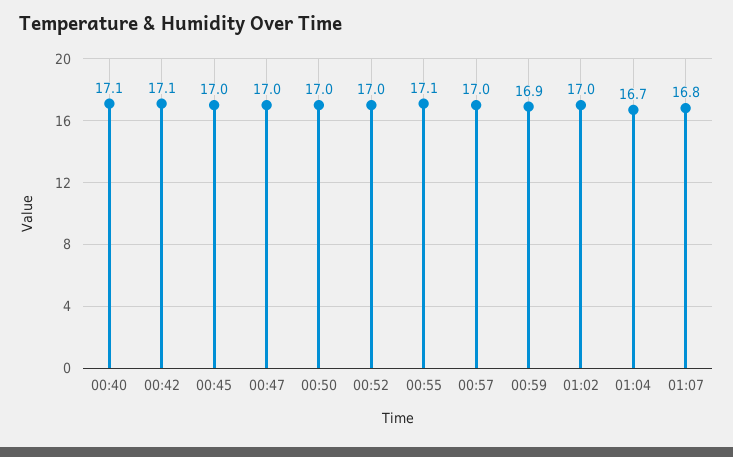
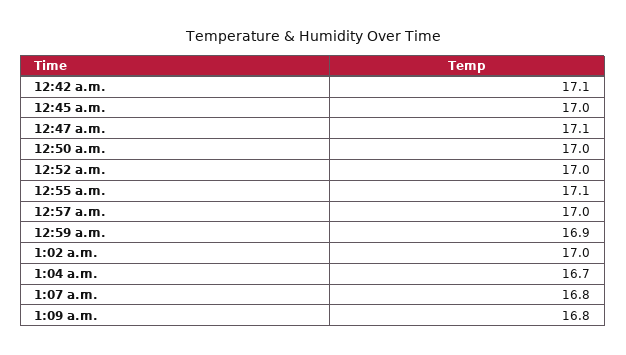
00:40: 17.1 -> none
00:47: 17 -> 17.1
1:09 a.m.: none -> 16.8

